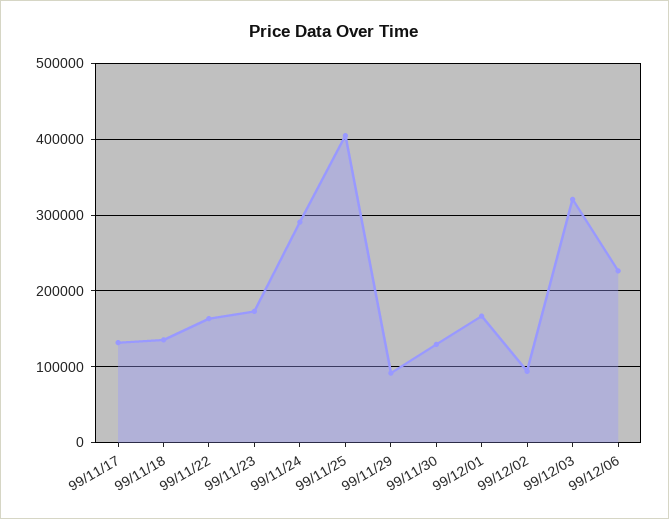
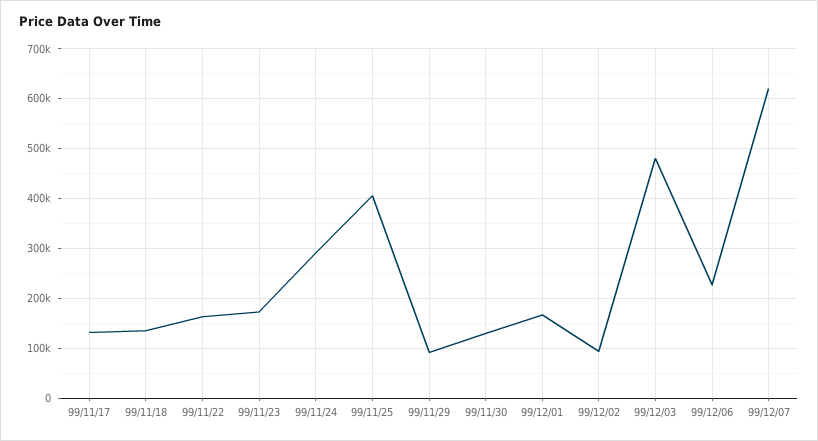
99/12/03: 320000 -> 480000
99/12/07: none -> 620000

